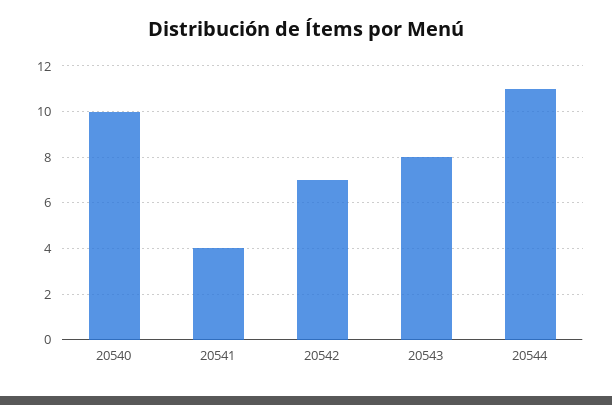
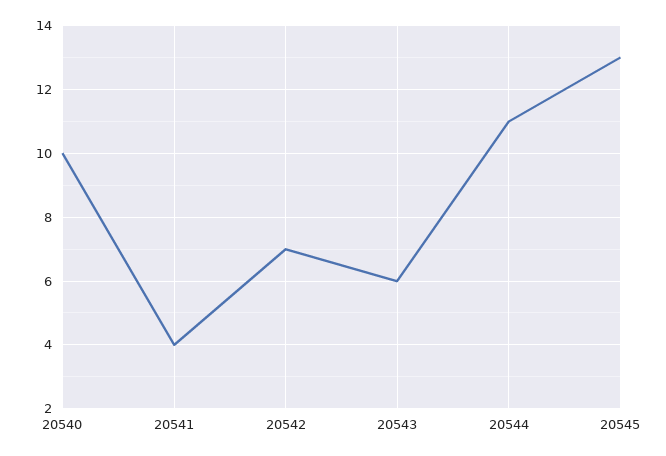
20543: 8 -> 6
20545: none -> 13

